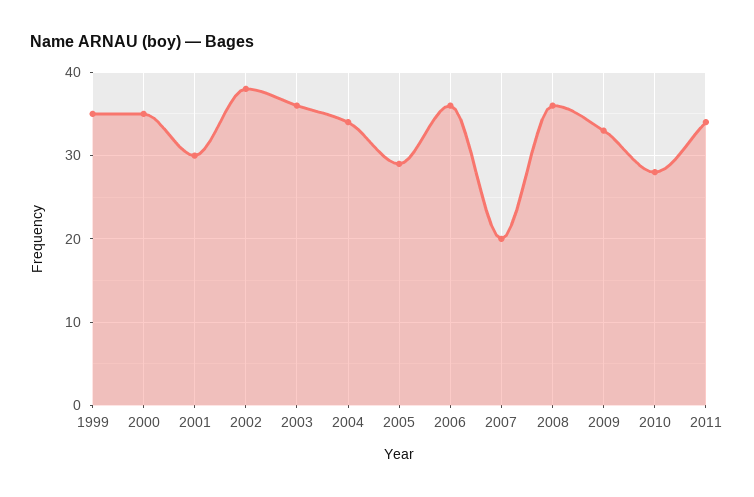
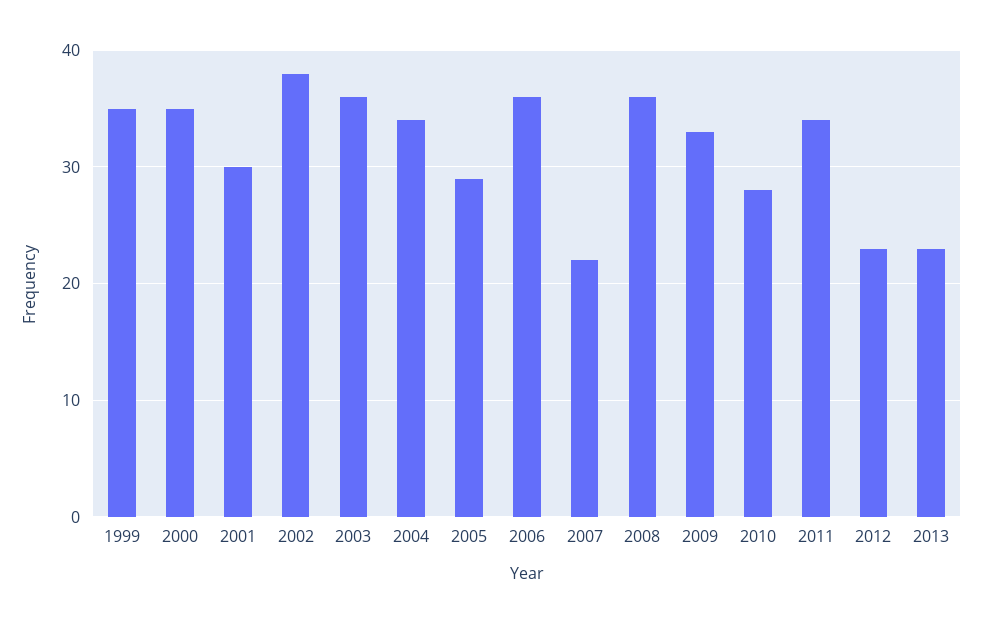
2007: 20 -> 22
2012: none -> 23
2013: none -> 23

